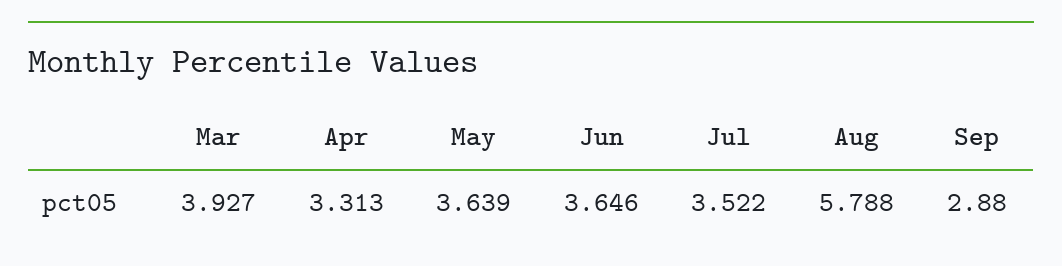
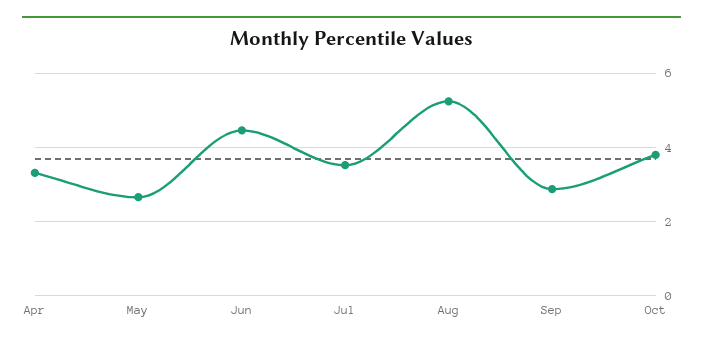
Mar: 3.927 -> none
May: 3.639 -> 2.6
Jun: 3.646 -> 4.4
Aug: 5.788 -> 5.2
Oct: none -> 3.8

